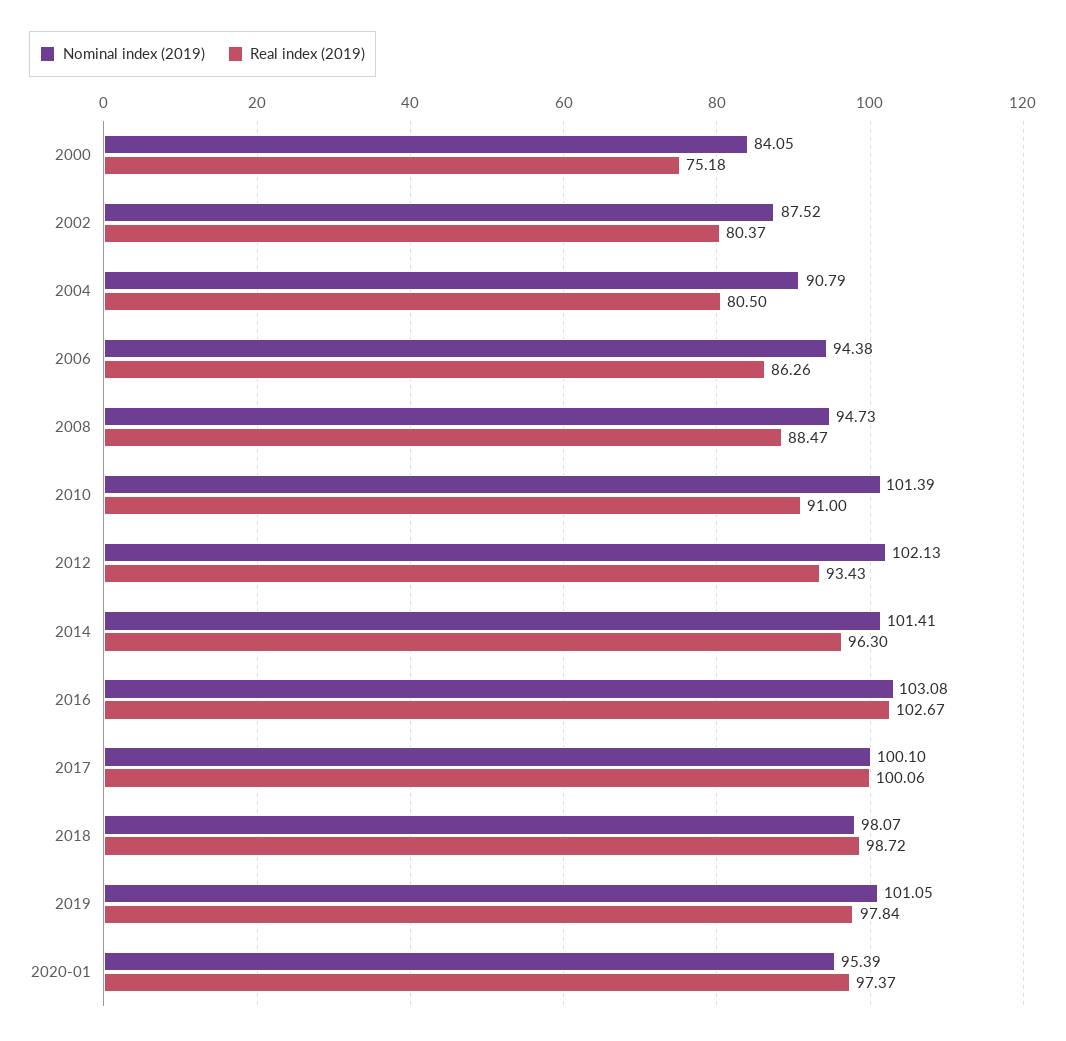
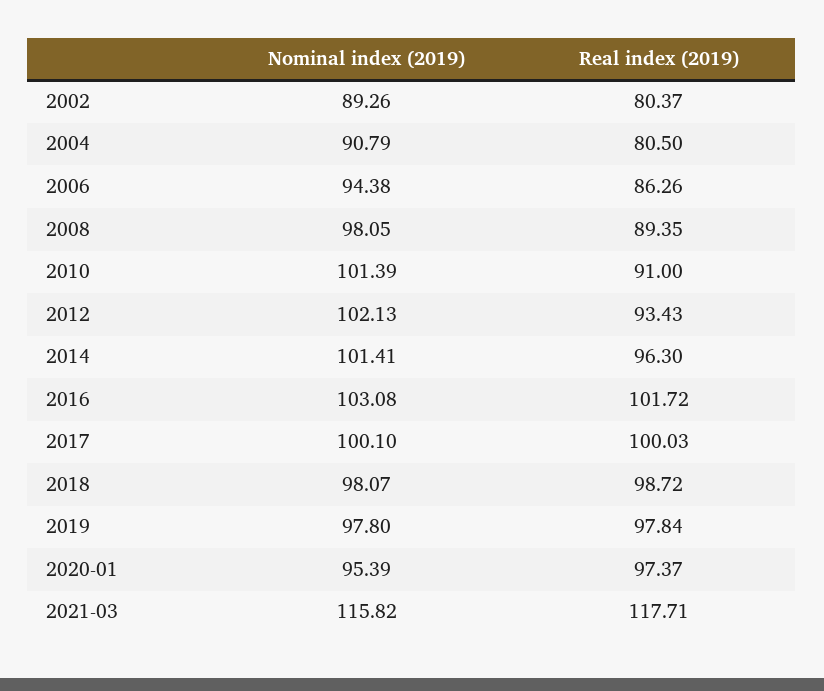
Nominal index (2019), 2000: 84.05 -> none
Real index (2019), 2000: 75.18 -> none
Nominal index (2019), 2002: 87.52 -> 89.26
Nominal index (2019), 2008: 94.73 -> 98.05
Real index (2019), 2008: 88.47 -> 89.35
Real index (2019), 2016: 102.67 -> 101.72
Real index (2019), 2017: 100.06 -> 100.03
Nominal index (2019), 2019: 101.05 -> 97.8
Nominal index (2019), 2021-03: none -> 115.82
Real index (2019), 2021-03: none -> 117.71

